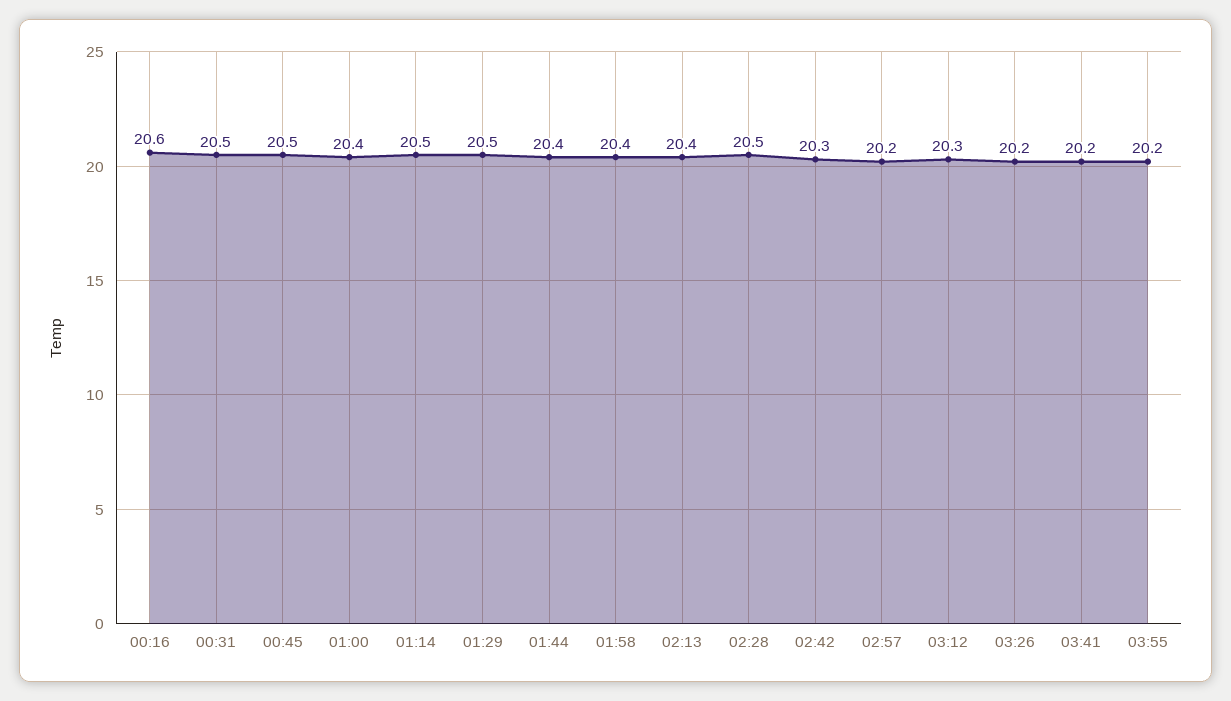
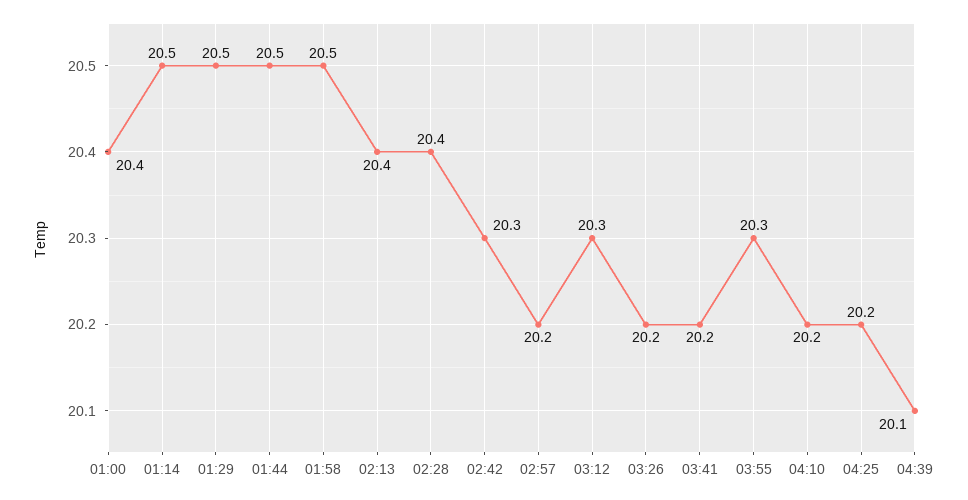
00:16: 20.6 -> none
00:31: 20.5 -> none
00:45: 20.5 -> none
01:44: 20.4 -> 20.5
01:58: 20.4 -> 20.5
02:28: 20.5 -> 20.4
03:55: 20.2 -> 20.3
04:10: none -> 20.2
04:25: none -> 20.2
04:39: none -> 20.1

